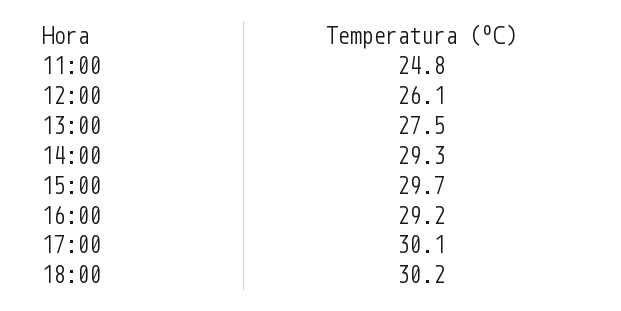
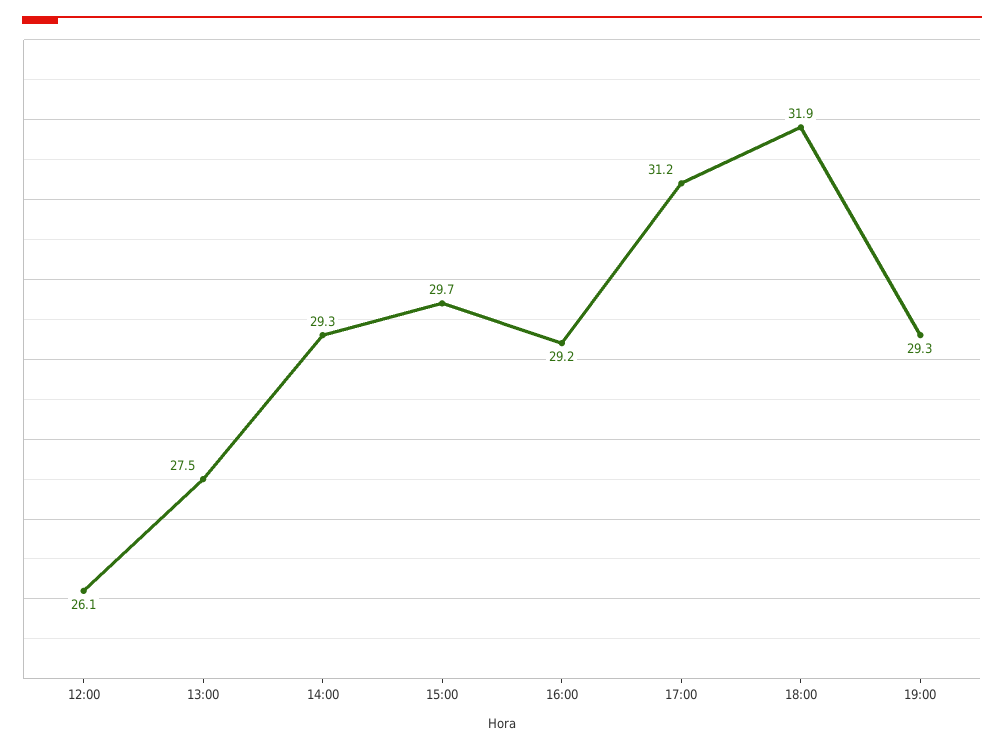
11:00: 24.8 -> none
17:00: 30.1 -> 31.2
18:00: 30.2 -> 31.9
19:00: none -> 29.3

